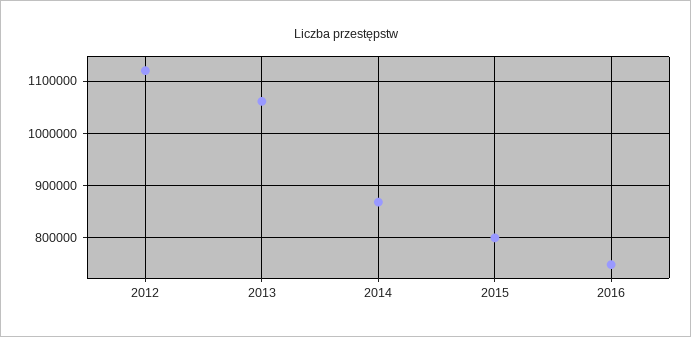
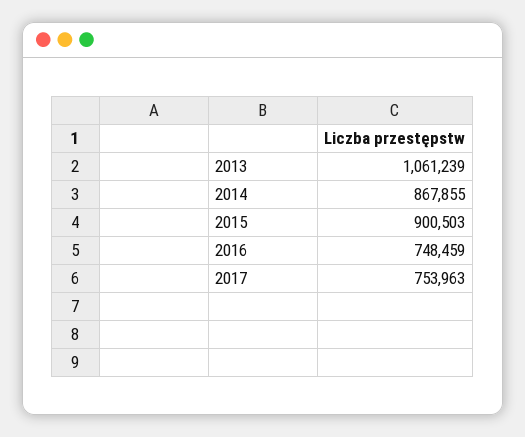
2012: 1120000 -> none
2015: 800000 -> 900503
2017: none -> 753963

